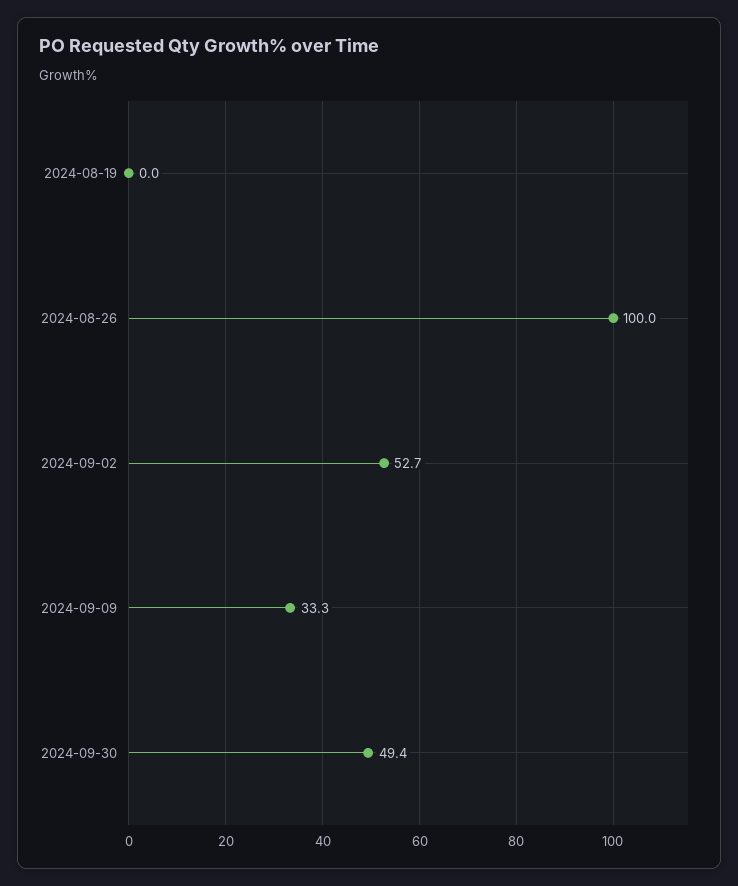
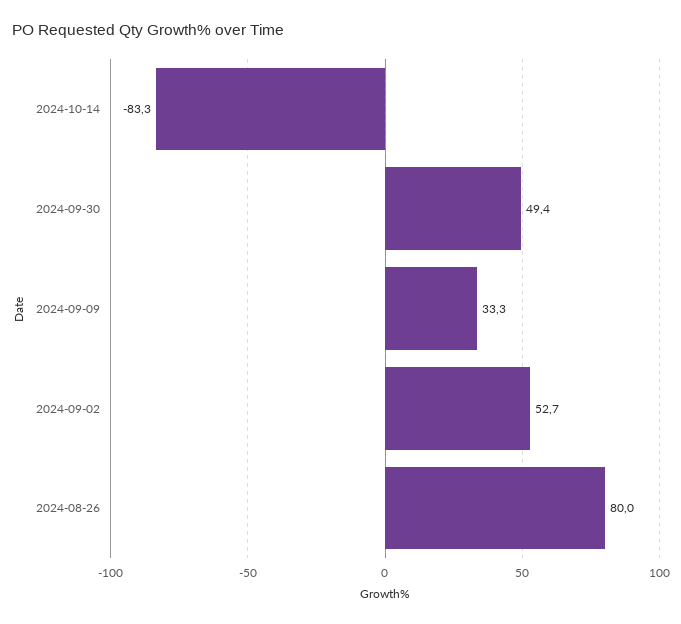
2024-08-19: 0 -> none
2024-08-26: 100 -> 80
2024-10-14: none -> -83.3

